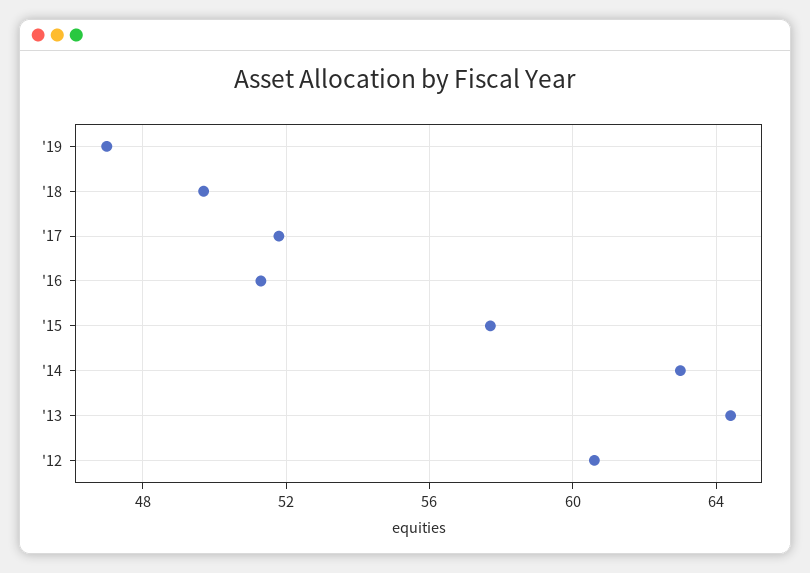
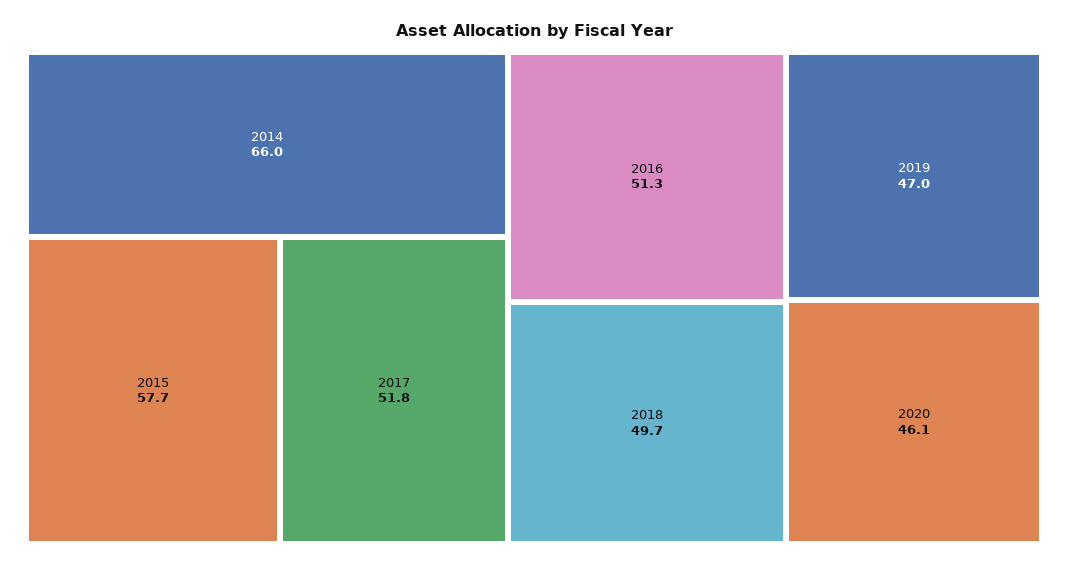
'14: 63 -> 66
'13: 64.5 -> none
'12: 60.5 -> none
2020: none -> 46.1

